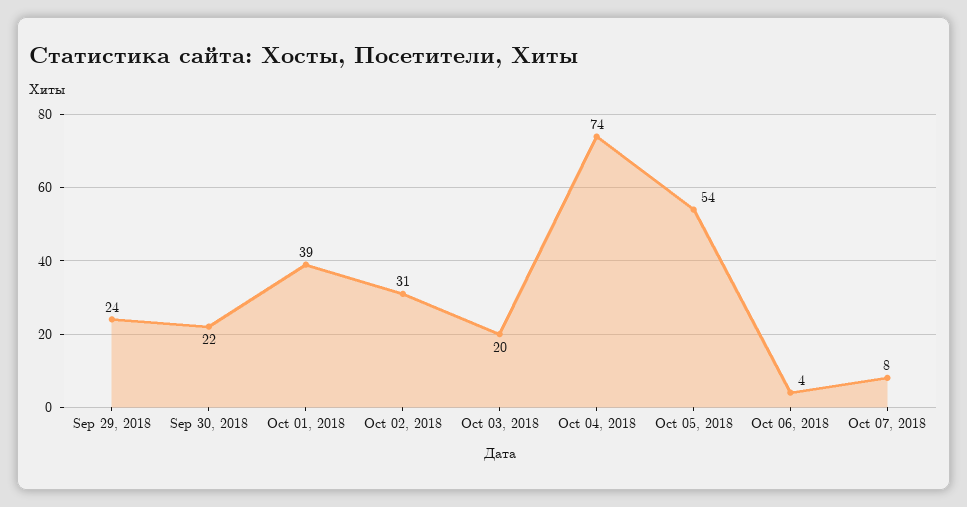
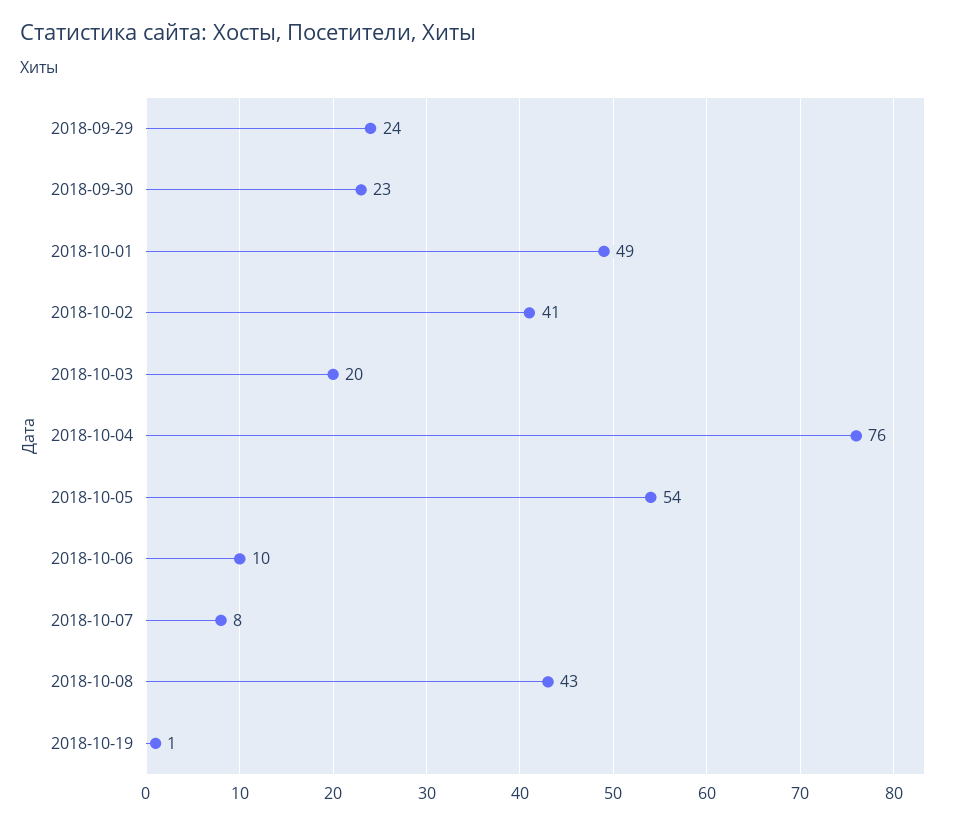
Sep 30, 2018: 22 -> 23
Oct 01, 2018: 39 -> 49
Oct 02, 2018: 31 -> 41
Oct 04, 2018: 74 -> 76
Oct 06, 2018: 4 -> 10
2018-10-08: none -> 43
2018-10-19: none -> 1

